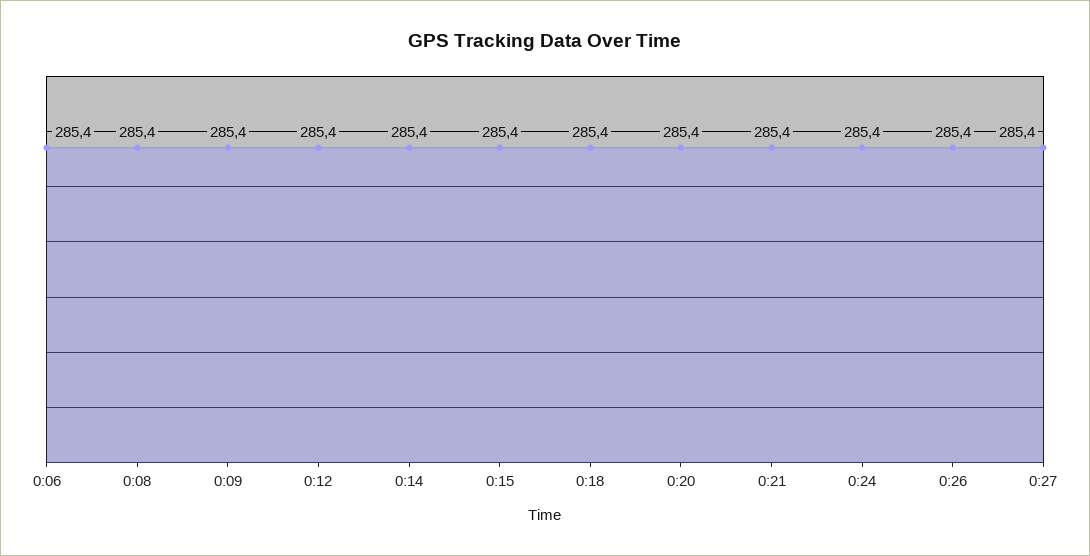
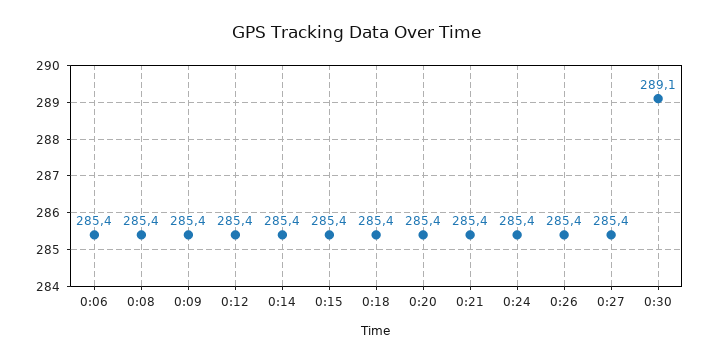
0:30: none -> 289.1

